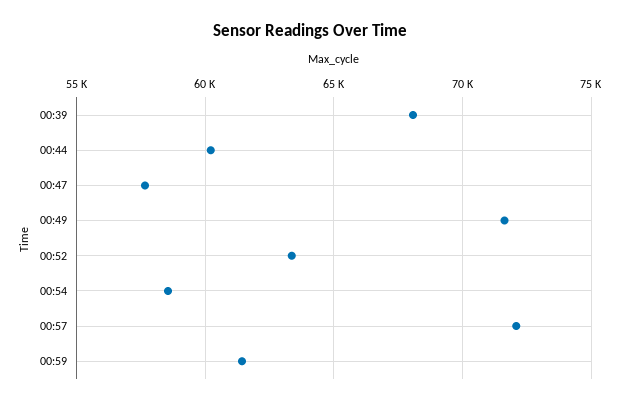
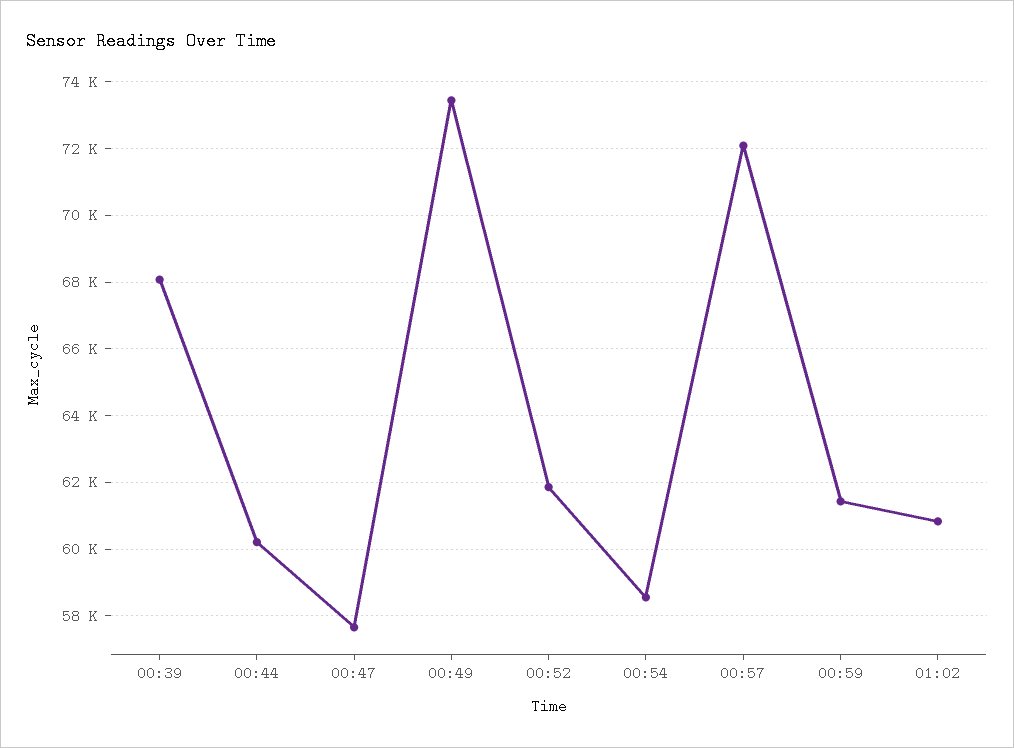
00:49: 71500 -> 73400
00:52: 63500 -> 61800
01:02: none -> 60800

